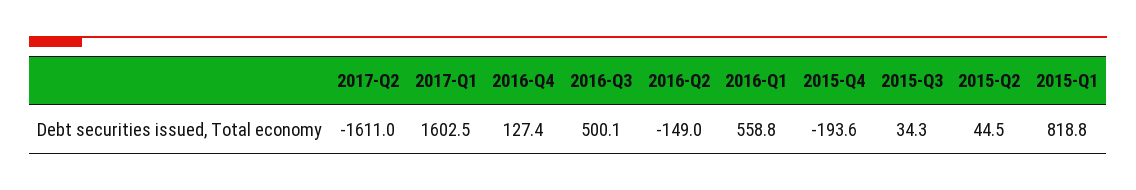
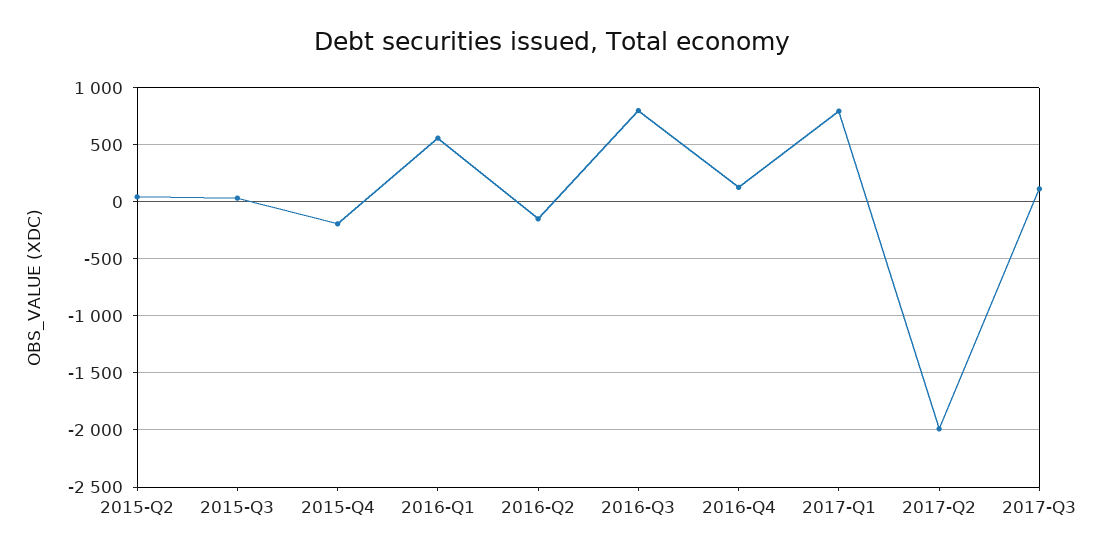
2017-Q2: -1611 -> -2000
2017-Q1: 1602.5 -> 800
2016-Q3: 500.1 -> 800
2015-Q1: 818.8 -> none
2017-Q3: none -> 100

